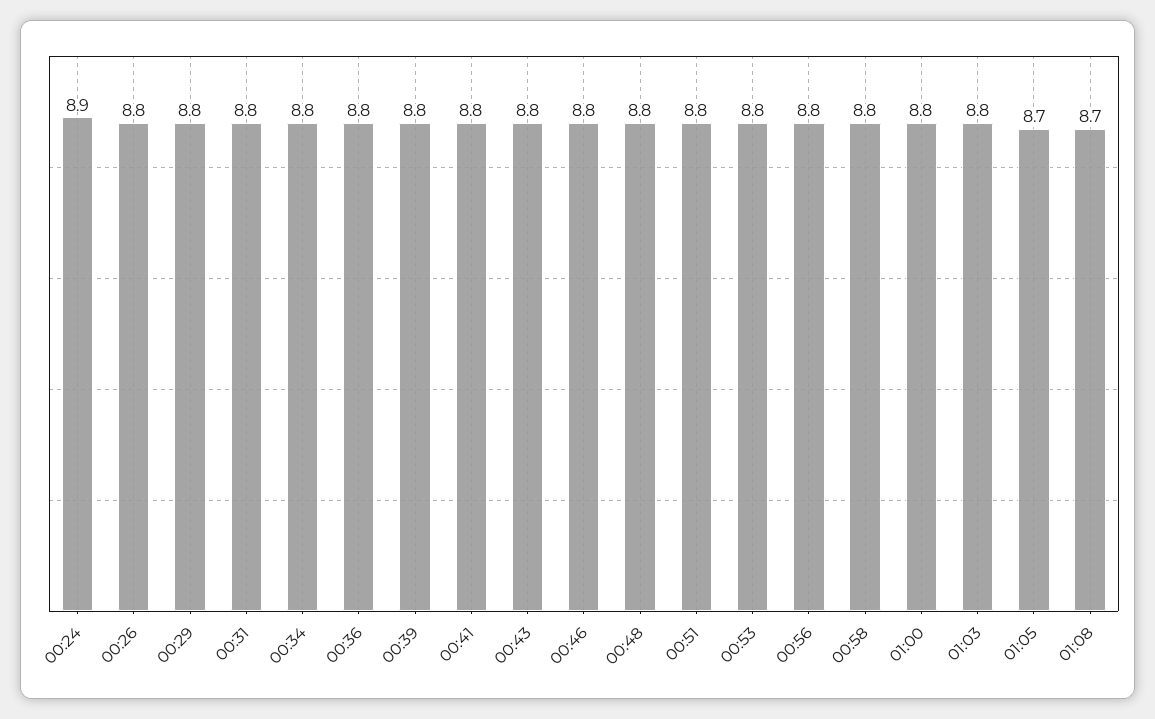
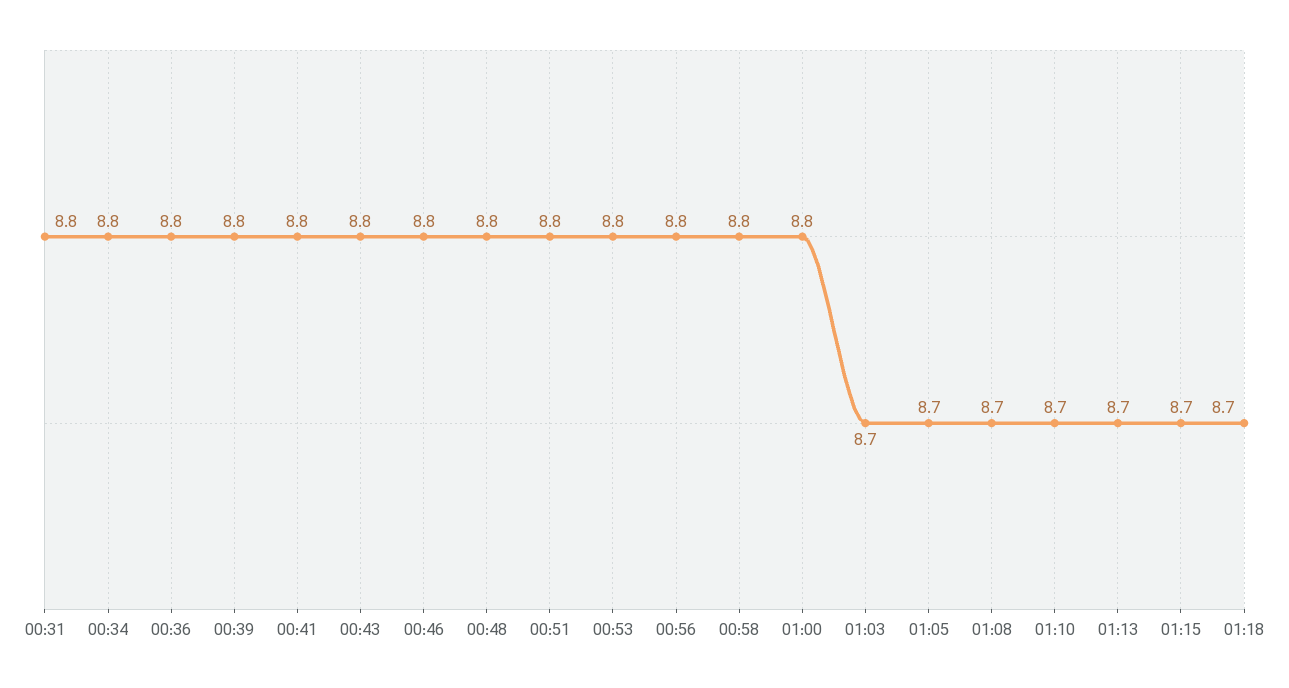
00:24: 8.9 -> none
00:26: 8.8 -> none
00:29: 8.8 -> none
01:03: 8.8 -> 8.7
01:10: none -> 8.7
01:13: none -> 8.7
01:15: none -> 8.7
01:18: none -> 8.7

